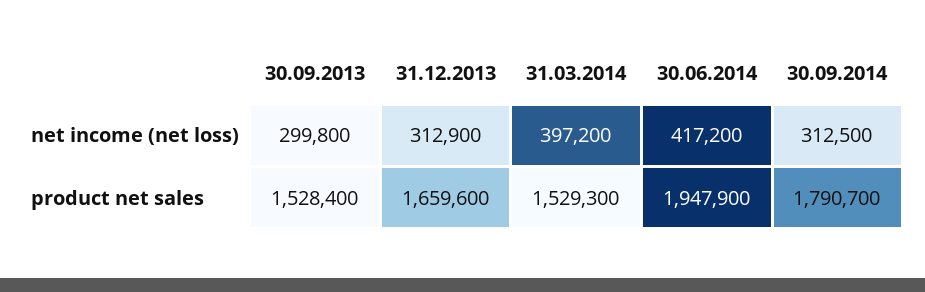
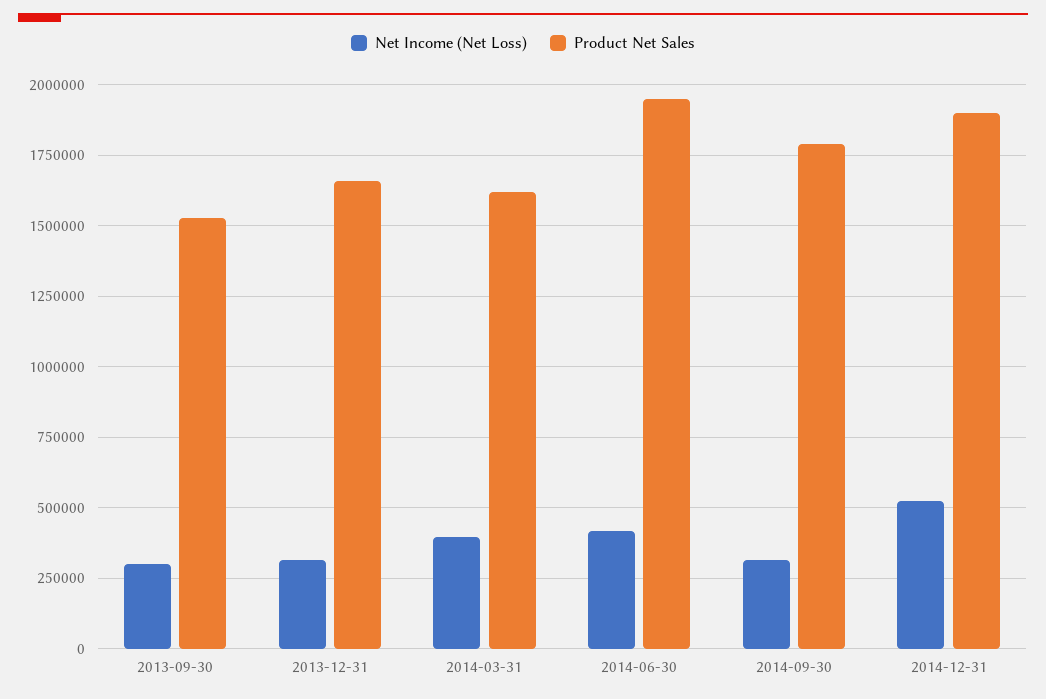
product net sales, 31.03.2014: 1529300 -> 1625000
net income (net loss), 2014-12-31: none -> 525000
product net sales, 2014-12-31: none -> 1900000

